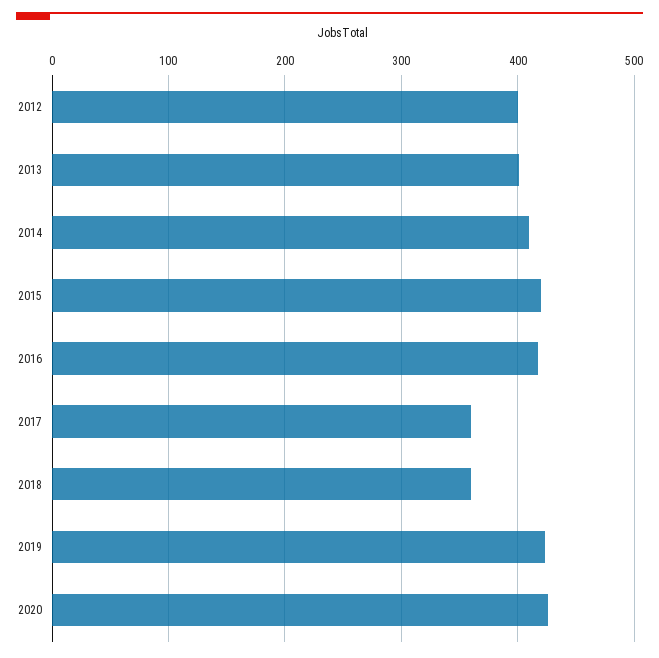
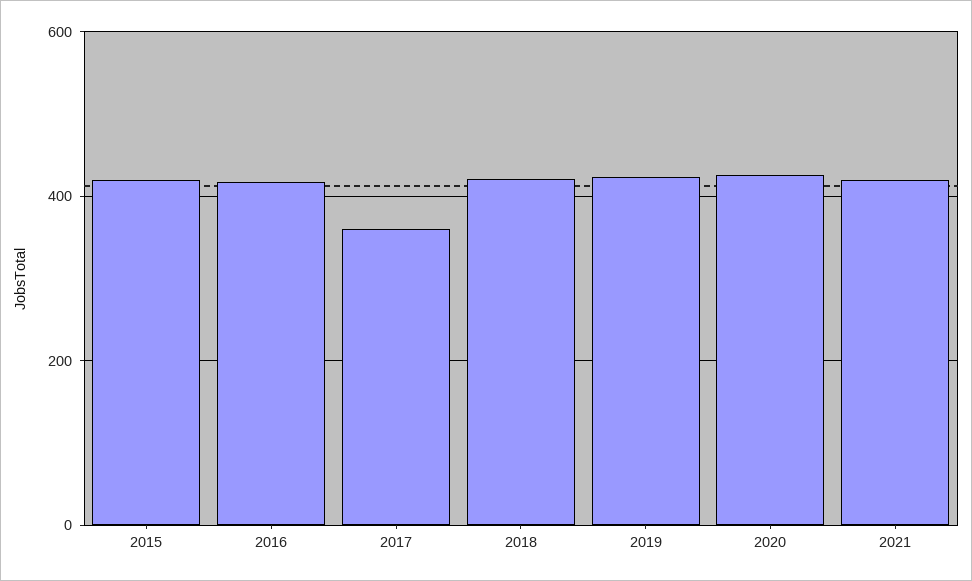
2012: 400 -> none
2013: 400 -> none
2014: 410 -> none
2018: 360 -> 420
2021: none -> 420

